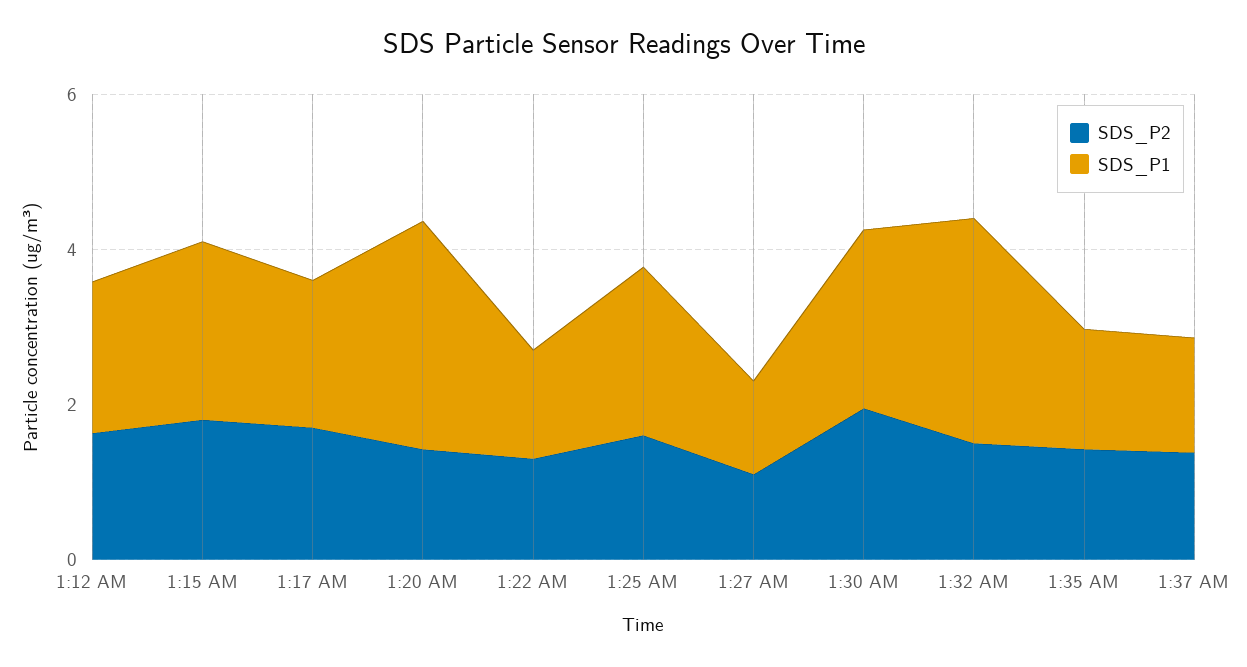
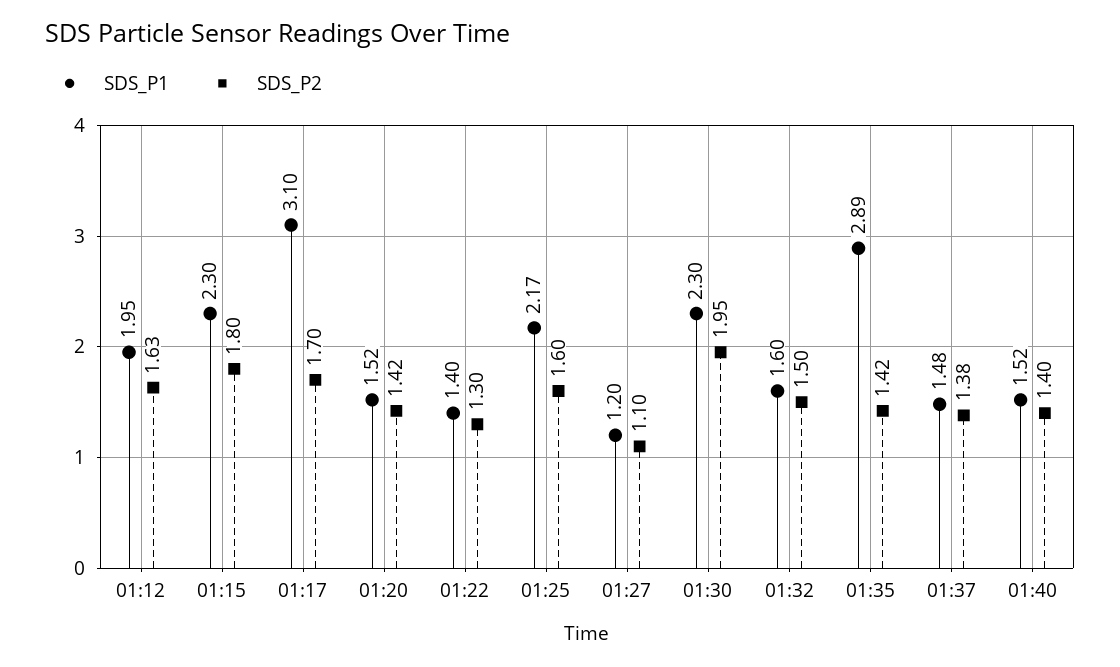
SDS_P1, 1:17 AM: 2 -> 3.1
SDS_P1, 1:20 AM: 3 -> 1.52
SDS_P1, 1:32 AM: 3 -> 1.6
SDS_P1, 1:35 AM: 1.5 -> 2.89
SDS_P1, 01:40: none -> 1.52
SDS_P2, 01:40: none -> 1.4

